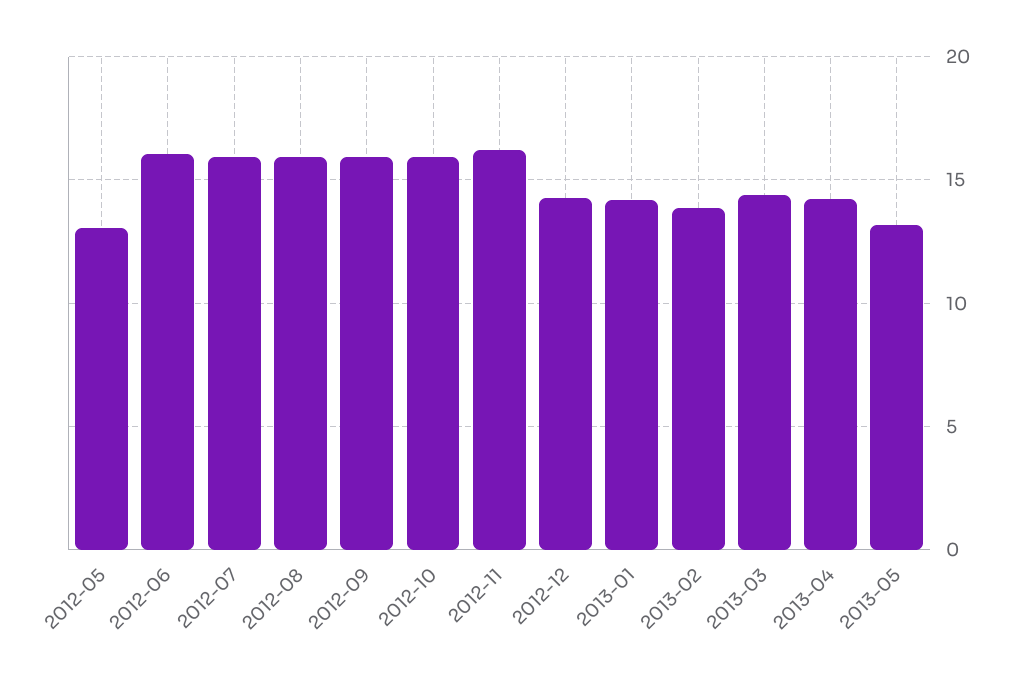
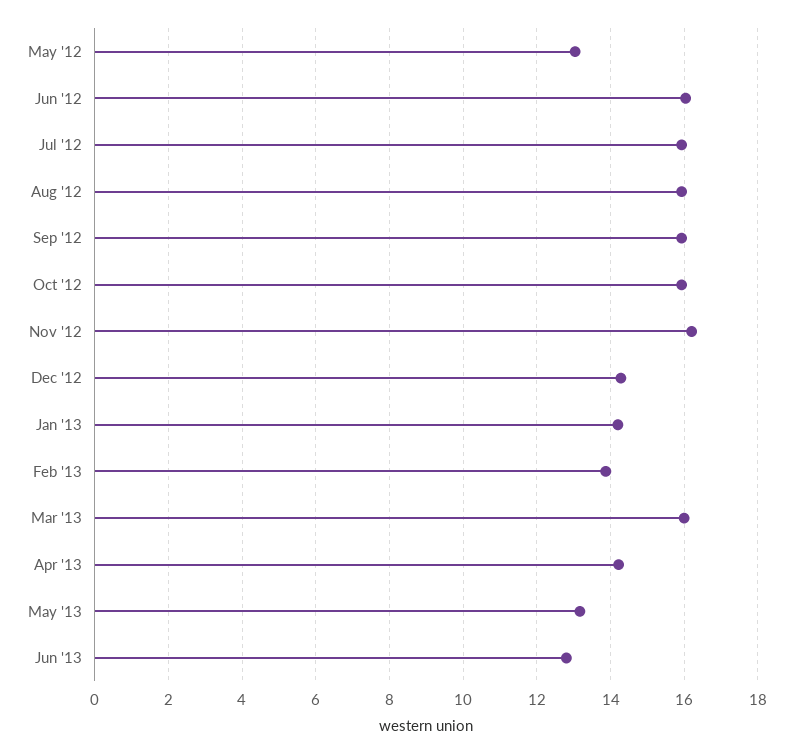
2013-03: 14.5 -> 16
Jun '13: none -> 12.8

